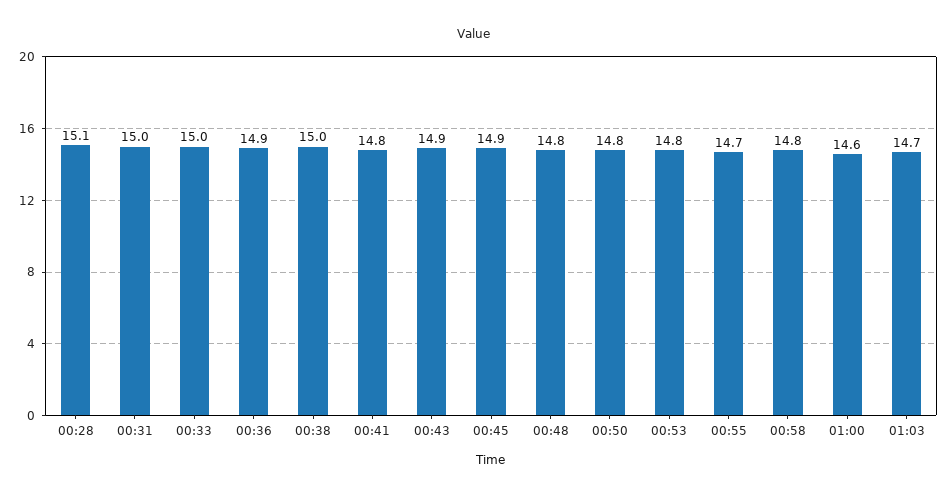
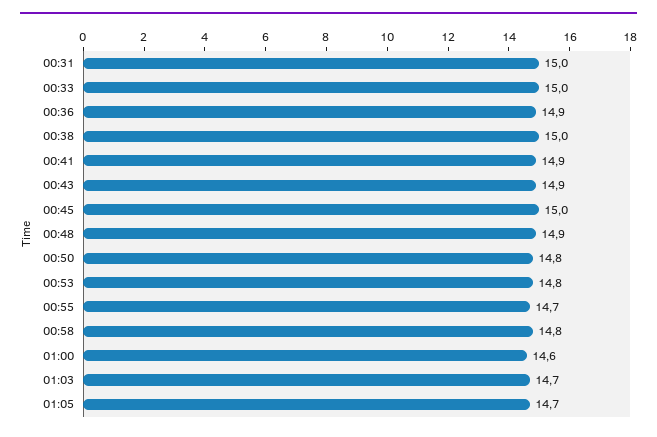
00:28: 15.1 -> none
00:41: 14.8 -> 14.9
00:45: 14.9 -> 15
00:48: 14.8 -> 14.9
01:05: none -> 14.7

